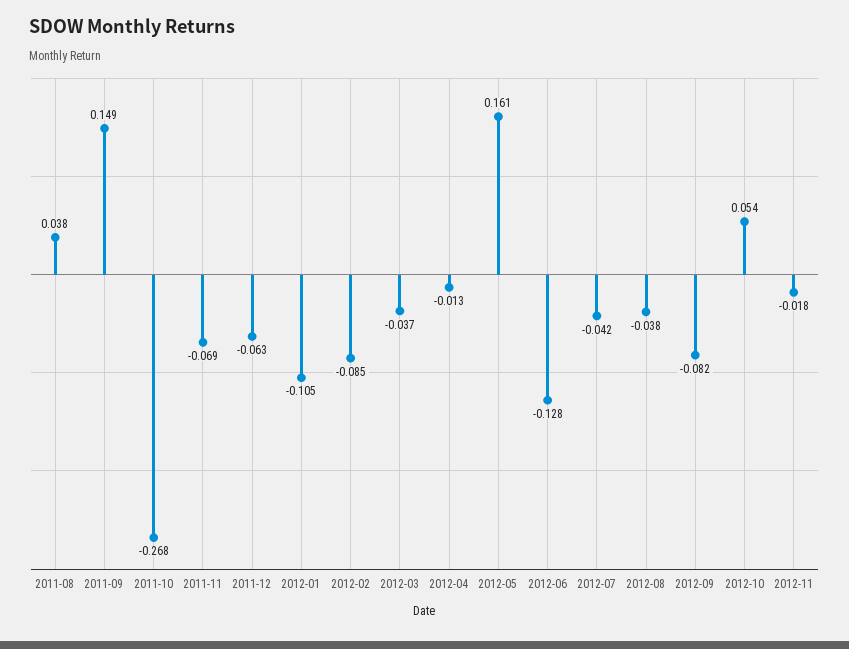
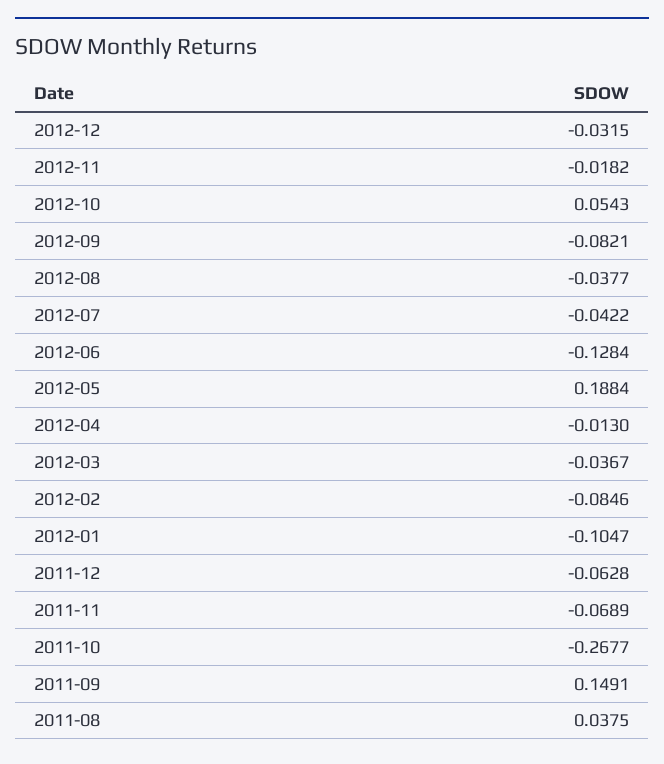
2012-05: 0.161 -> 0.1884
2012-12: none -> -0.0315

